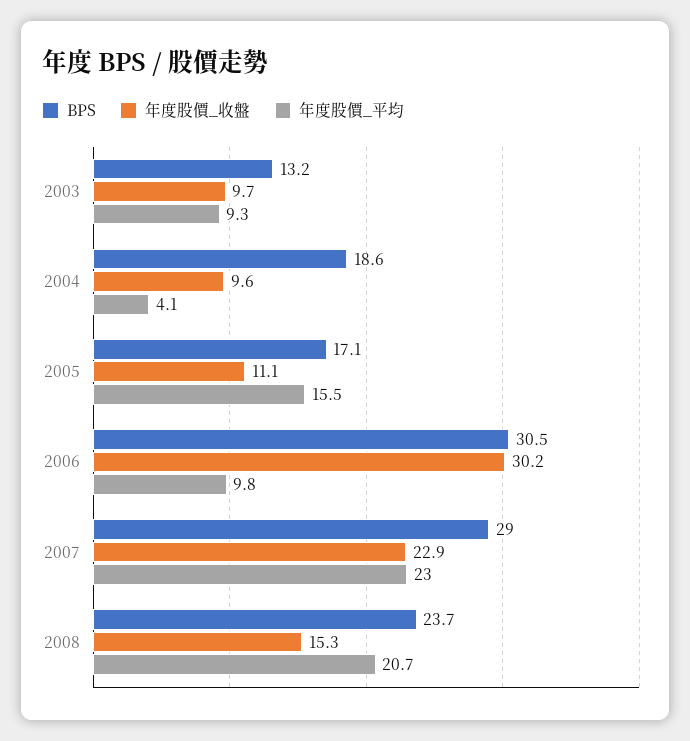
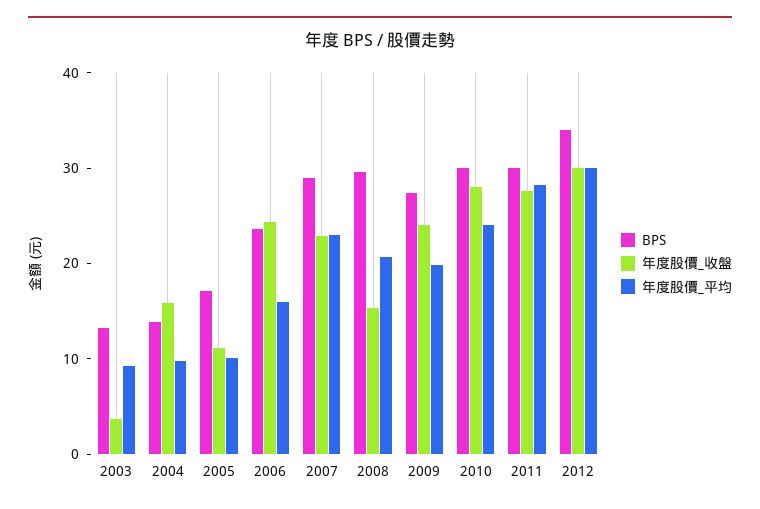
年度股價_收盤, 2003: 9.7 -> 4
BPS, 2004: 18.6 -> 14
年度股價_收盤, 2004: 9.6 -> 16
年度股價_平均, 2004: 4.1 -> 10
年度股價_平均, 2005: 15.5 -> 10
BPS, 2006: 30.5 -> 24
年度股價_收盤, 2006: 30.2 -> 24
年度股價_平均, 2006: 9.8 -> 16
BPS, 2008: 23.7 -> 30
BPS, 2009: none -> 28
年度股價_收盤, 2009: none -> 24
年度股價_平均, 2009: none -> 20
BPS, 2010: none -> 30
年度股價_收盤, 2010: none -> 28
年度股價_平均, 2010: none -> 24
BPS, 2011: none -> 30
年度股價_收盤, 2011: none -> 28
年度股價_平均, 2011: none -> 28
BPS, 2012: none -> 34
年度股價_收盤, 2012: none -> 30
年度股價_平均, 2012: none -> 30

